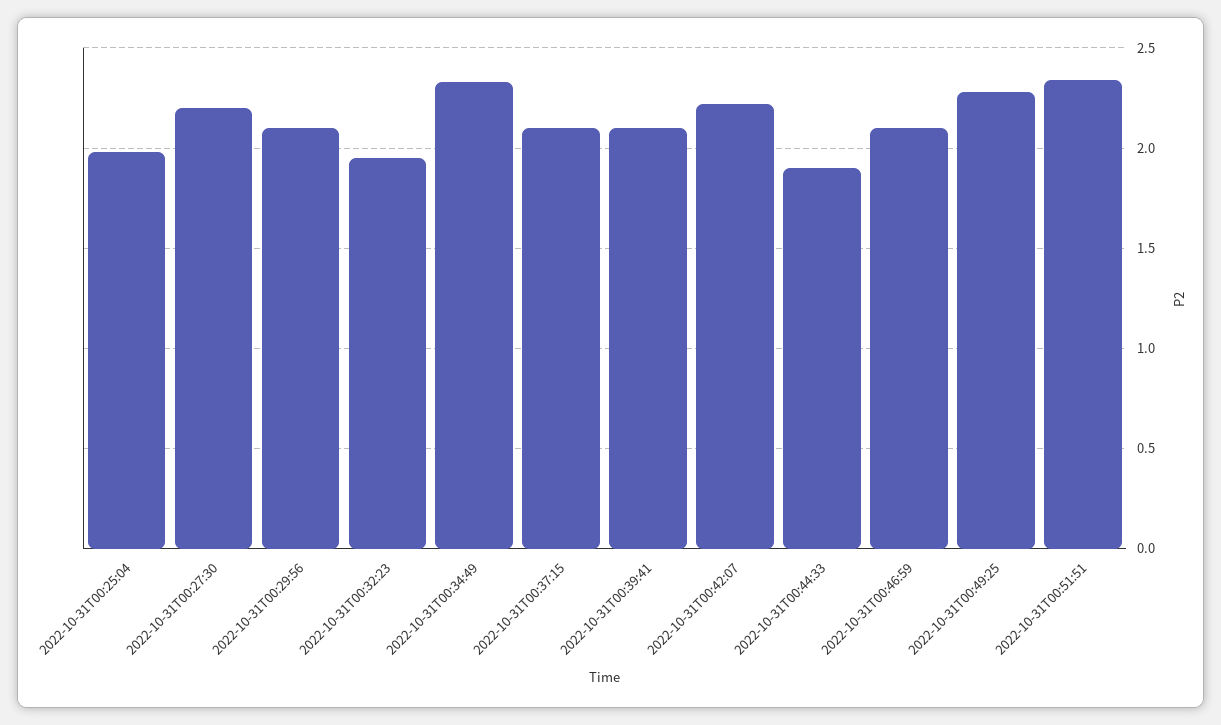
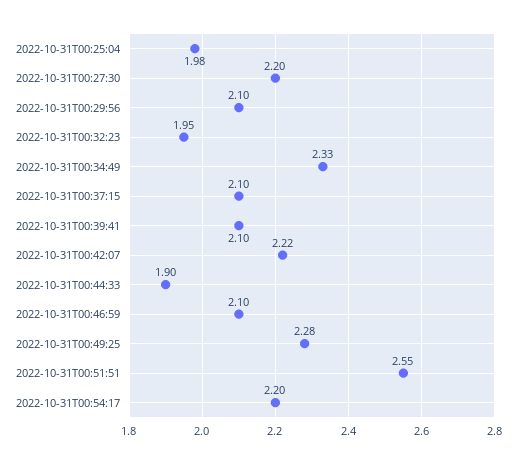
2022-10-31T00:51:51: 2.35 -> 2.55
2022-10-31T00:54:17: none -> 2.2

